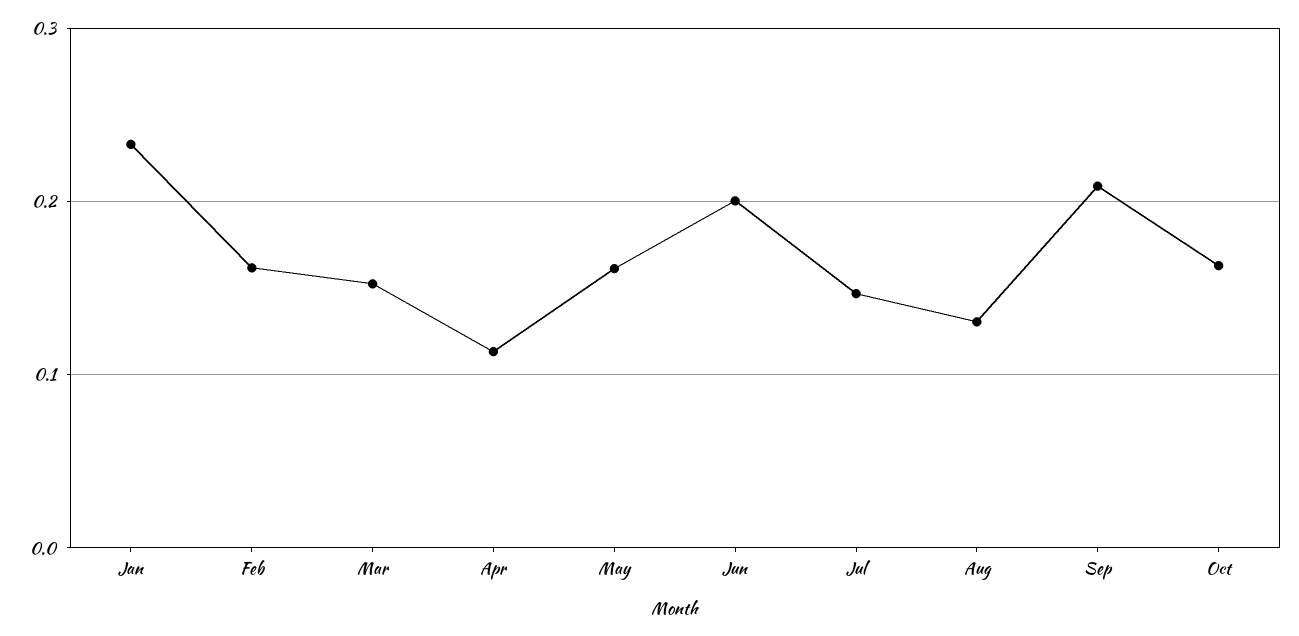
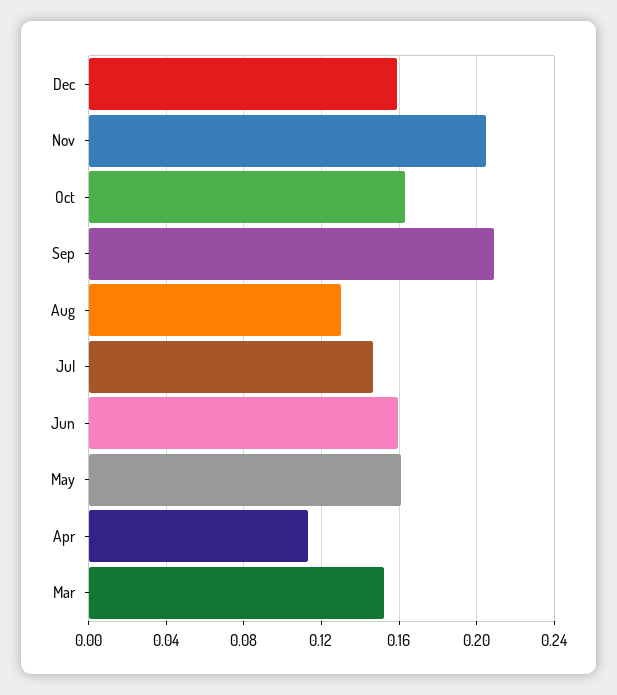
Jan: 0.23 -> none
Feb: 0.16 -> none
Jun: 0.2 -> 0.16
Dec: none -> 0.16
Nov: none -> 0.205

